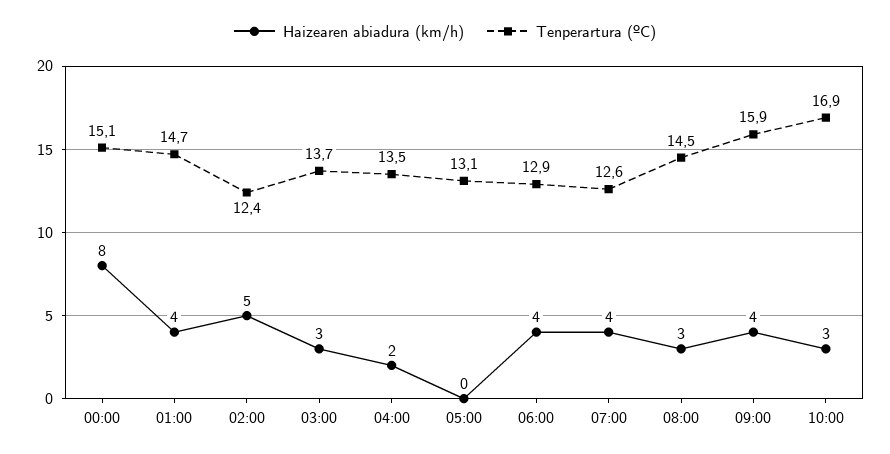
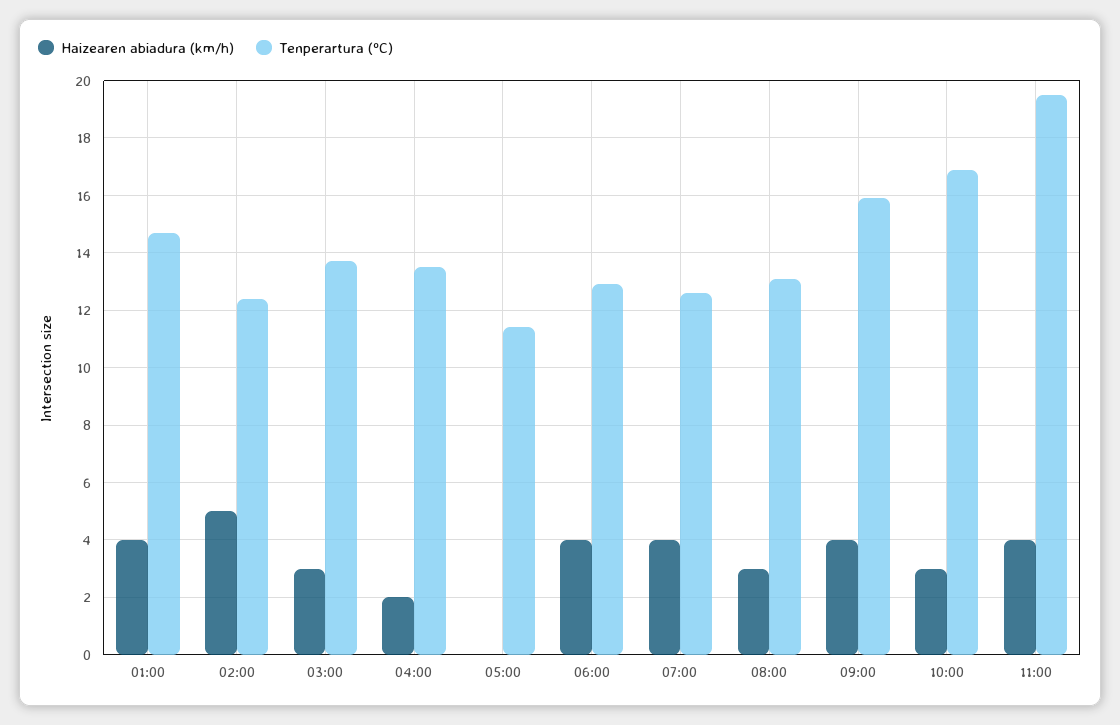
Haizearen abiadura (km/h), 00:00: 8 -> none
Tenperartura (ºC), 00:00: 15.1 -> none
Tenperartura (ºC), 05:00: 13.1 -> 11.5
Tenperartura (ºC), 08:00: 14.5 -> 13
Haizearen abiadura (km/h), 11:00: none -> 4
Tenperartura (ºC), 11:00: none -> 19.5

